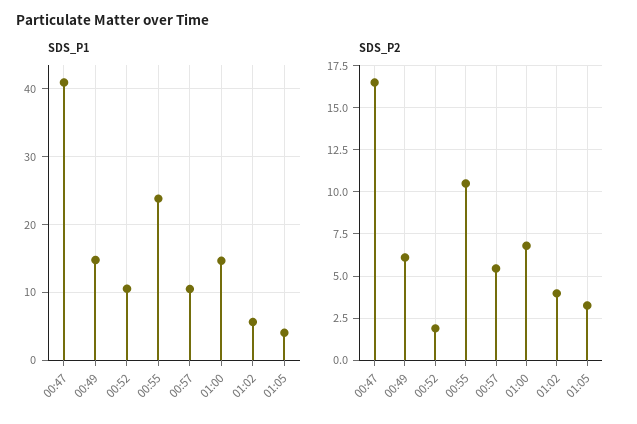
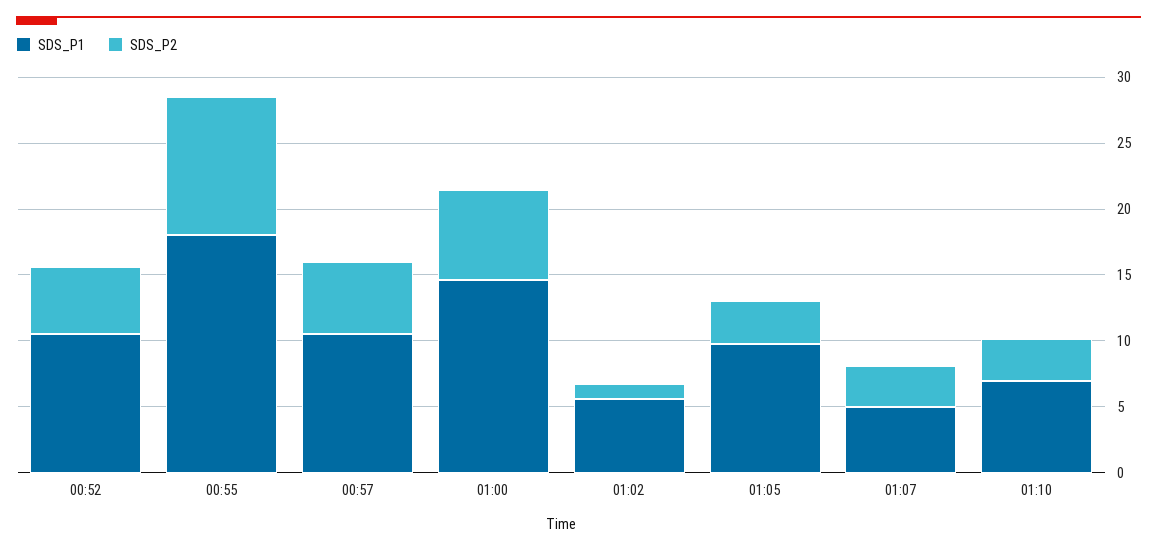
SDS_P1, 00:47: 41 -> none
SDS_P1, 00:49: 15 -> none
SDS_P1, 00:55: 24 -> 18
SDS_P1, 01:05: 4 -> 10
SDS_P2, 00:47: 16.5 -> none
SDS_P2, 00:49: 6 -> none
SDS_P2, 00:52: 2 -> 5
SDS_P2, 01:02: 4 -> 1
SDS_P1, 01:07: none -> 5
SDS_P2, 01:07: none -> 3
SDS_P1, 01:10: none -> 7
SDS_P2, 01:10: none -> 3

